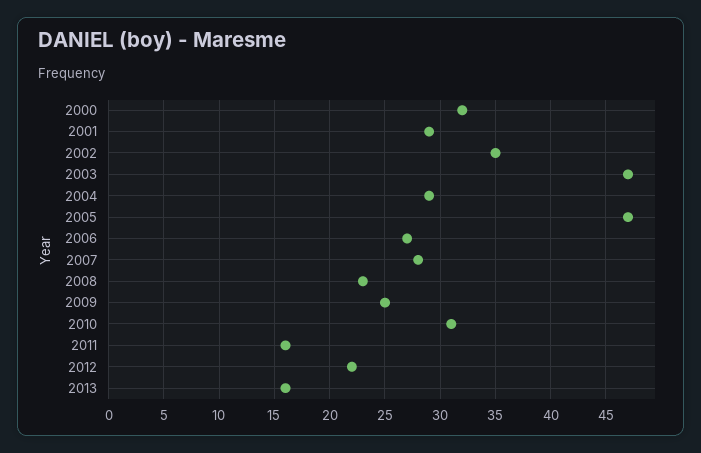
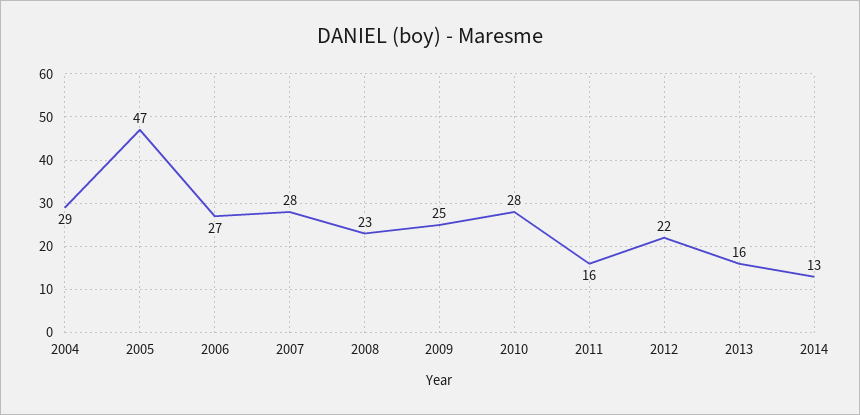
2000: 32 -> none
2001: 29 -> none
2002: 35 -> none
2003: 47 -> none
2010: 31 -> 28
2014: none -> 13

